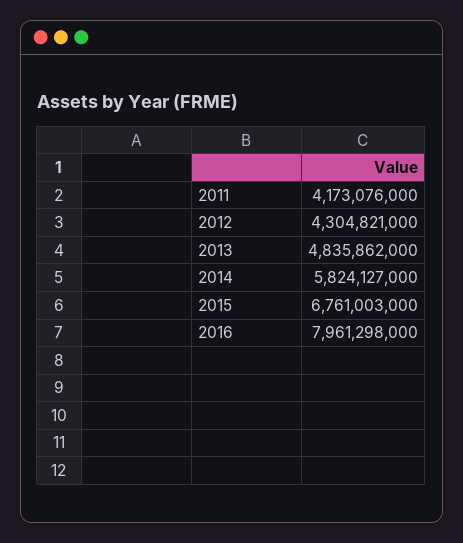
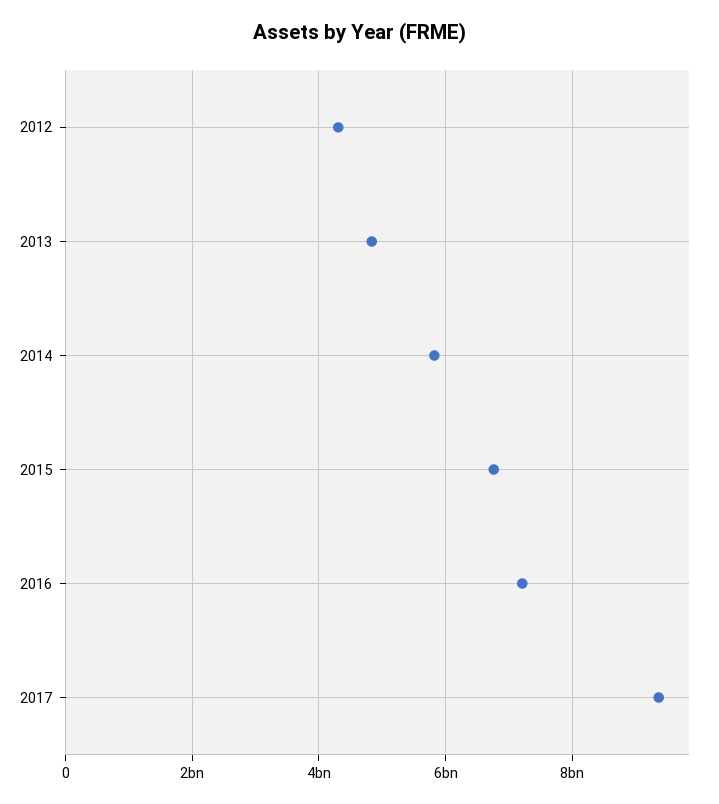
2011: 4173076000 -> none
2016: 7961298000 -> 7200000000
2017: none -> 9400000000

